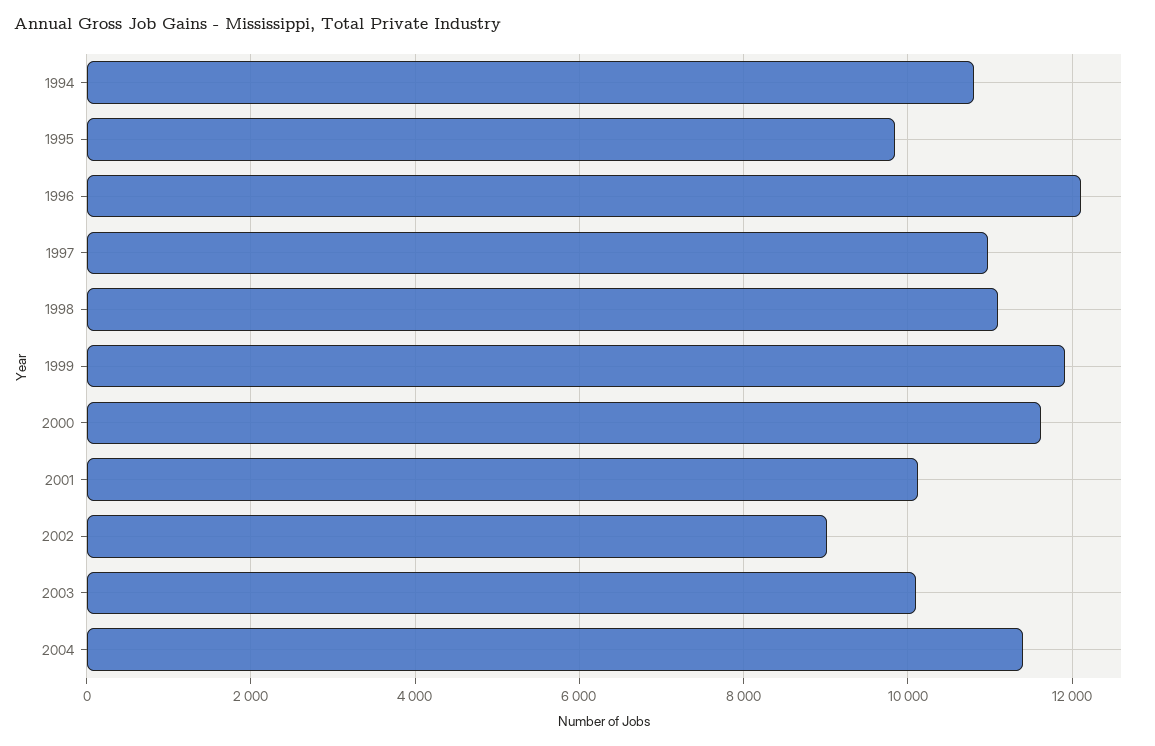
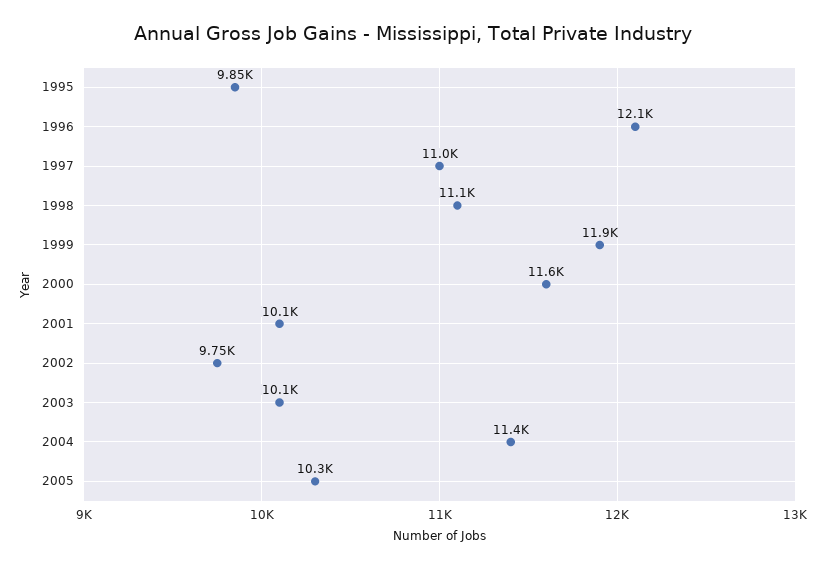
1994: 10800 -> none
2002: 9000 -> 9750
2005: none -> 10300

